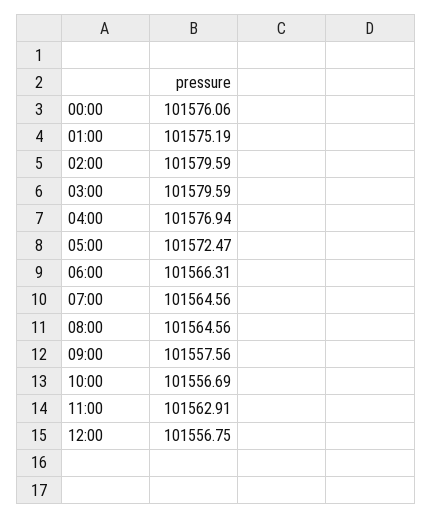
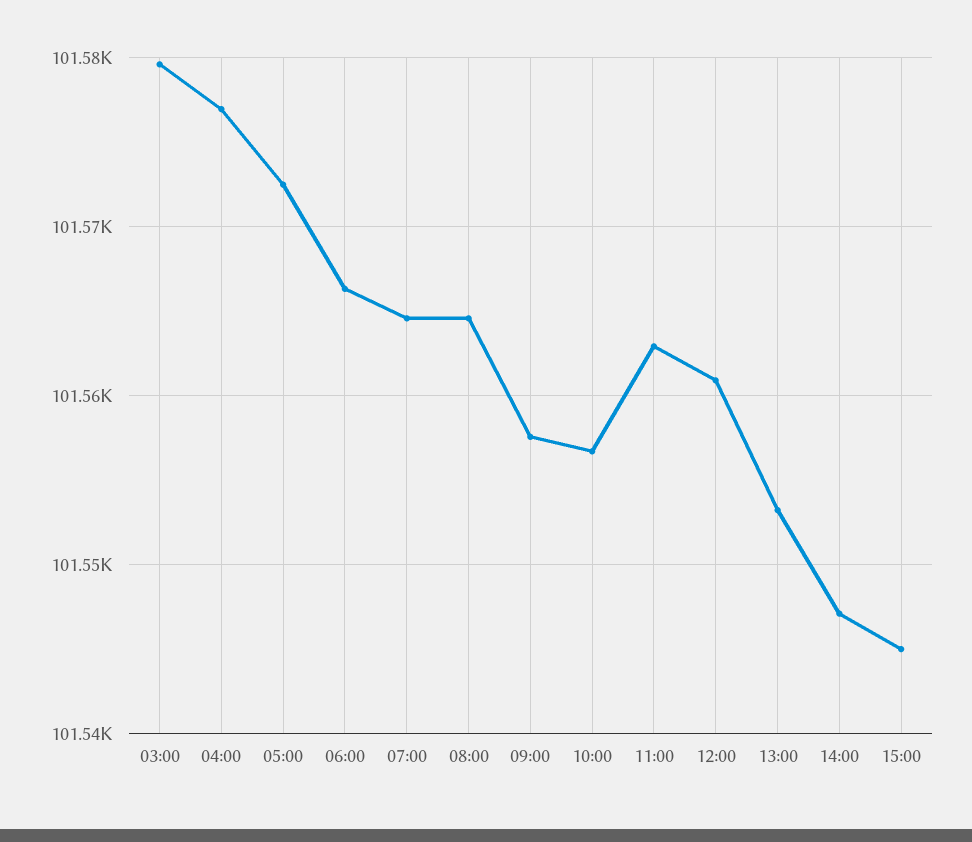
00:00: 101576.06 -> none
01:00: 101575.19 -> none
02:00: 101579.59 -> none
12:00: 101556.75 -> 101561
13:00: none -> 101553
14:00: none -> 101547
15:00: none -> 101545

